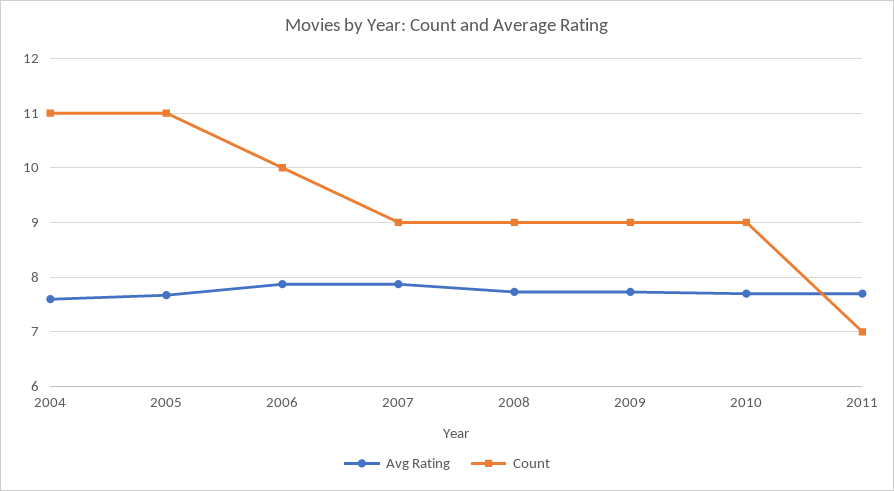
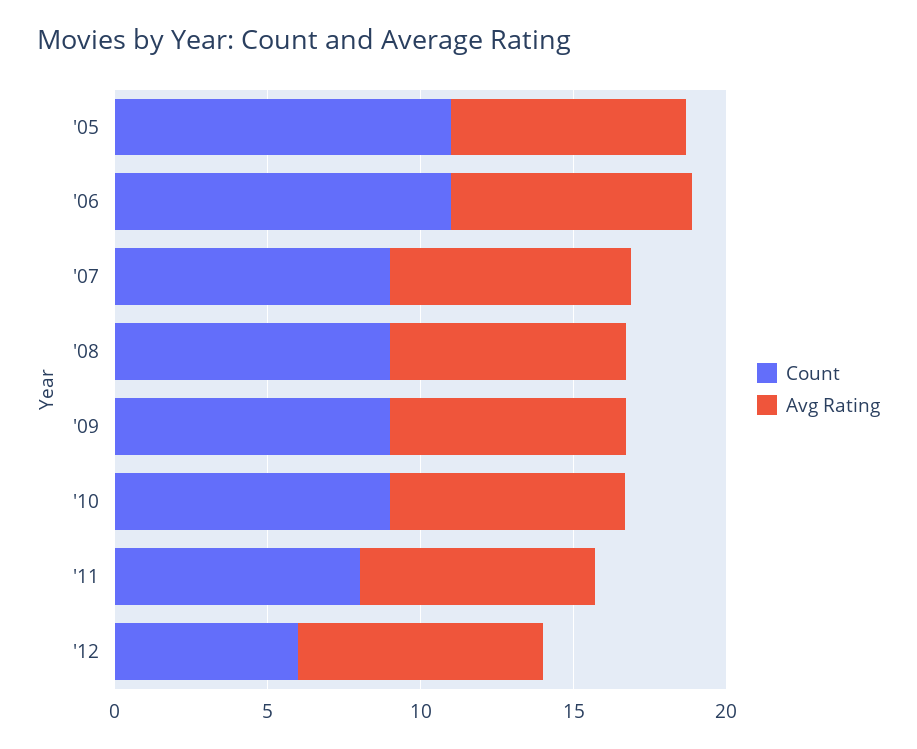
Avg Rating, 2004: 7.6 -> none
Count, 2004: 11 -> none
Count, 2006: 10 -> 11
Count, 2011: 7 -> 8
Count, '12: none -> 6
Avg Rating, '12: none -> 8

